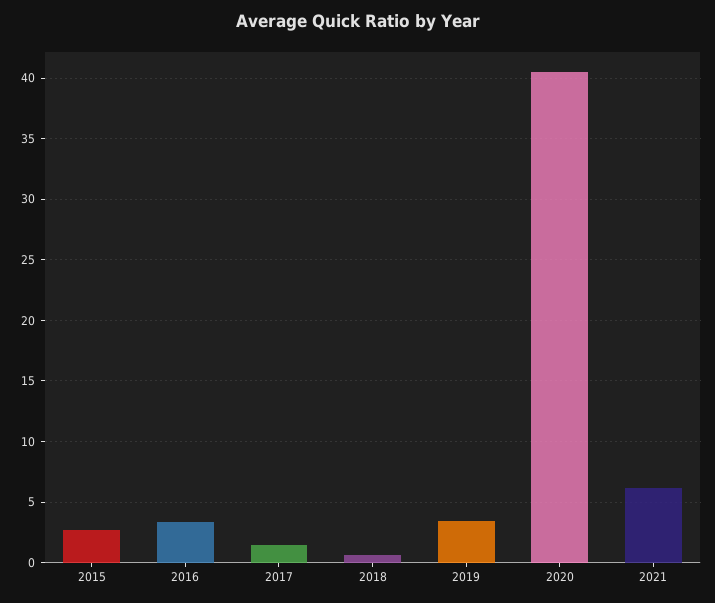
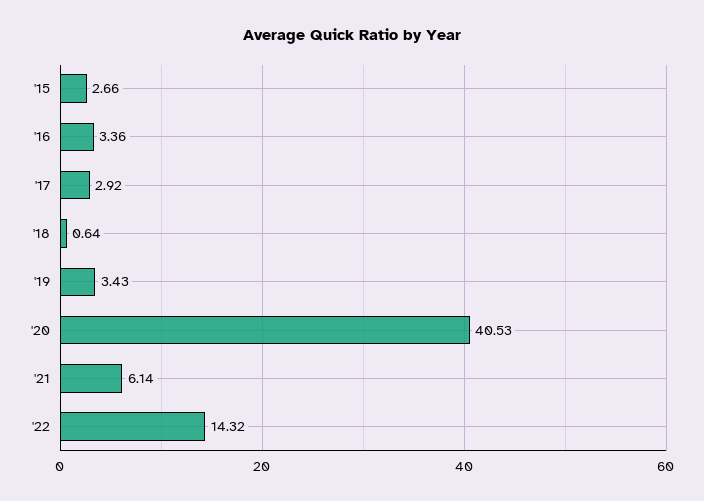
2017: 1.5 -> 2.92
'22: none -> 14.32

